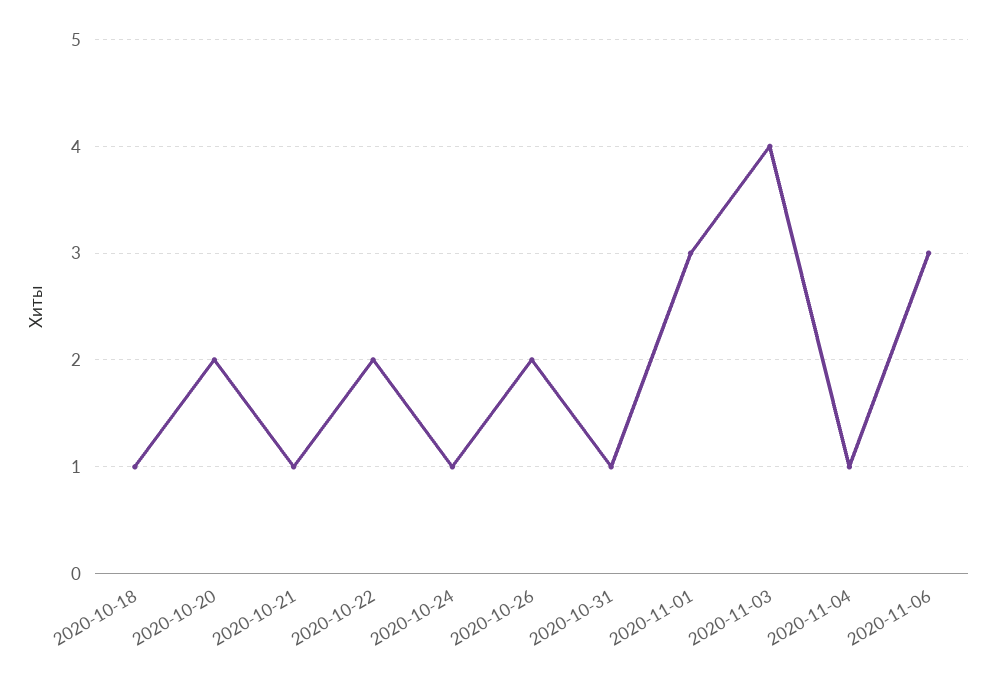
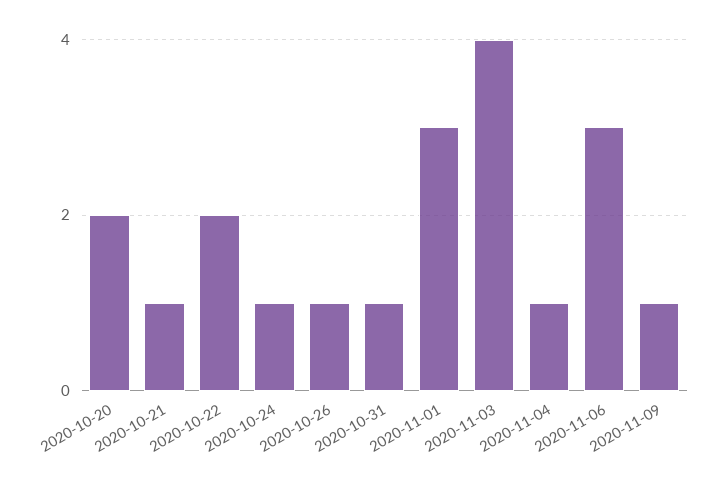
2020-10-18: 1 -> none
2020-10-26: 2 -> 1
2020-11-09: none -> 1

